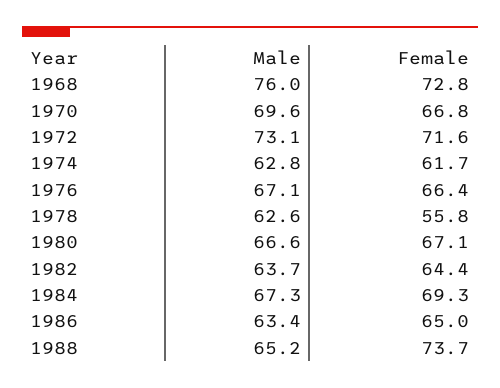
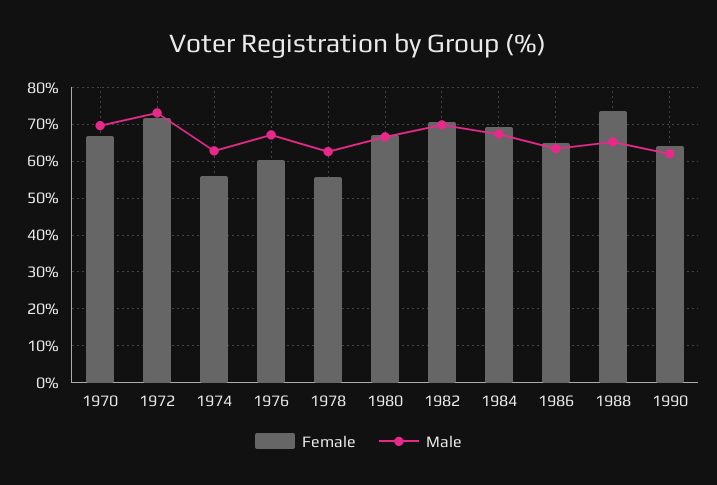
Male, 1968: 76 -> none
Female, 1968: 72.8 -> none
Female, 1974: 61.7 -> 56
Female, 1976: 66.4 -> 60
Male, 1982: 63.7 -> 70
Female, 1982: 64.4 -> 70
Female, 1990: none -> 64
Male, 1990: none -> 62

